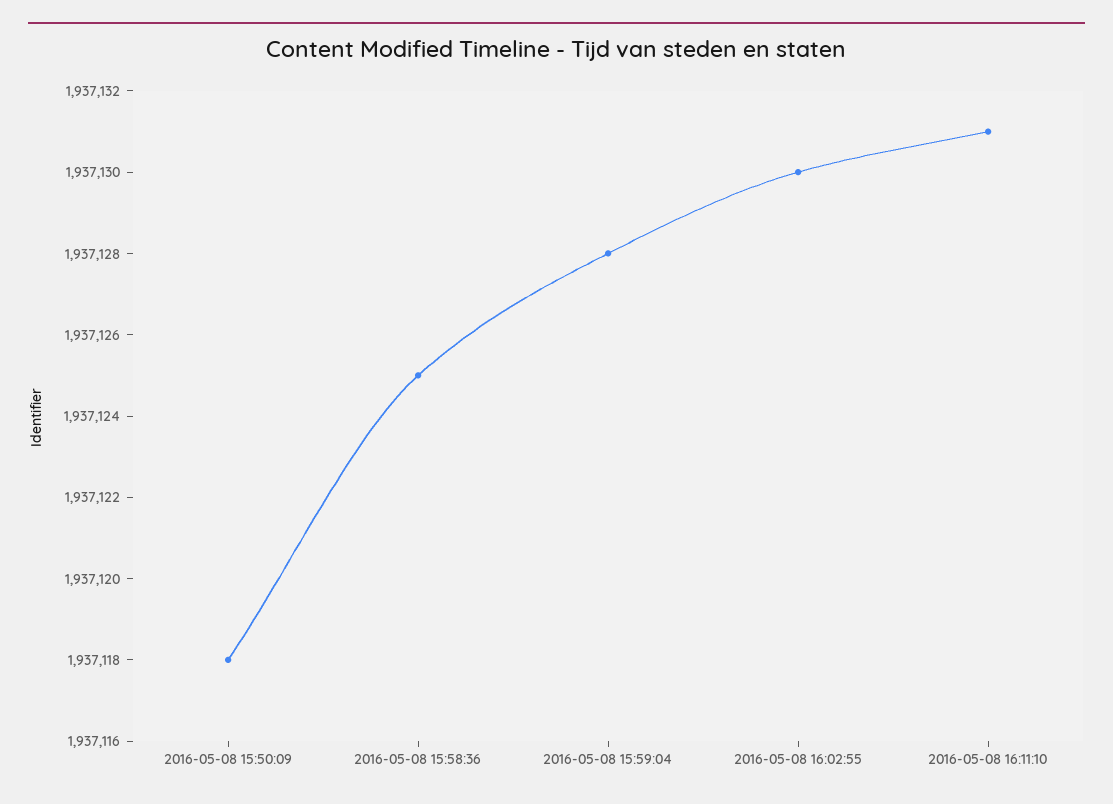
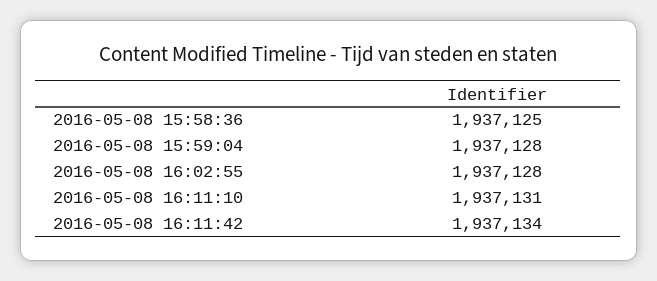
2016-05-08 15:50:09: 1937118 -> none
2016-05-08 16:02:55: 1937130 -> 1937128
2016-05-08 16:11:42: none -> 1937134

